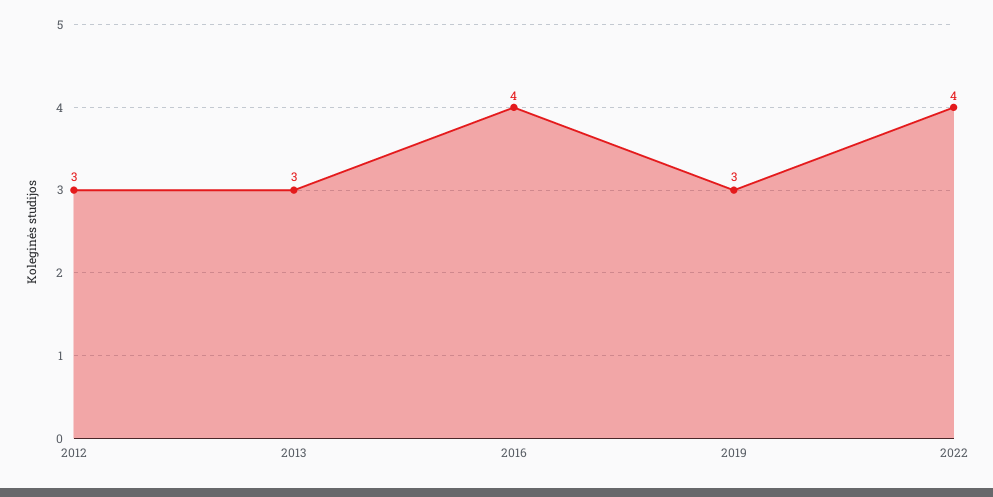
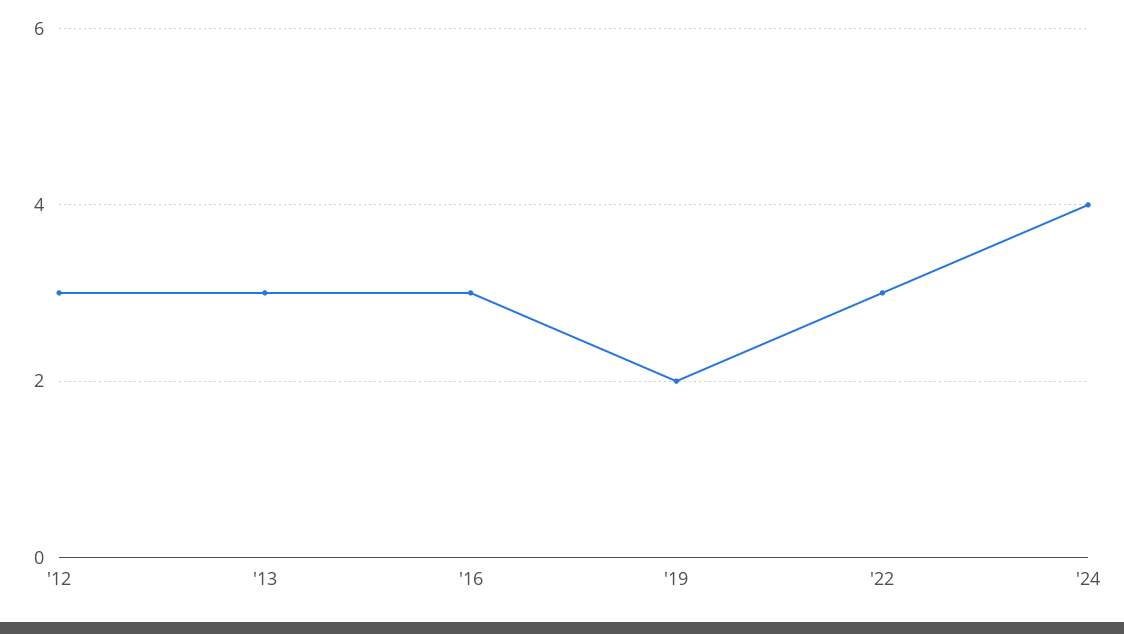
2016: 4 -> 3
2019: 3 -> 2
2022: 4 -> 3
'24: none -> 4

